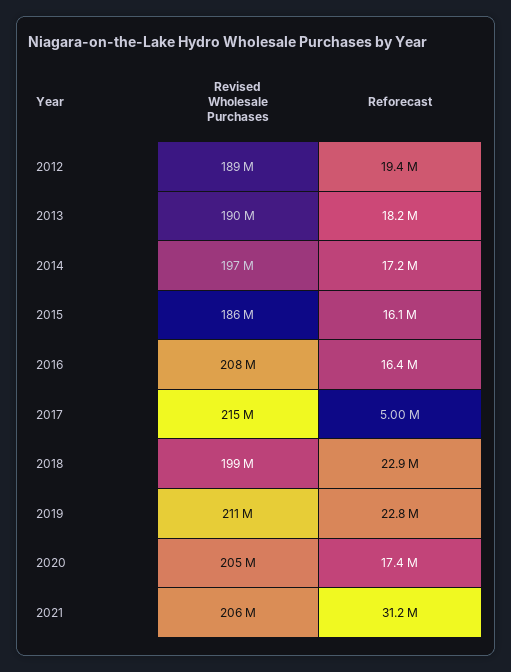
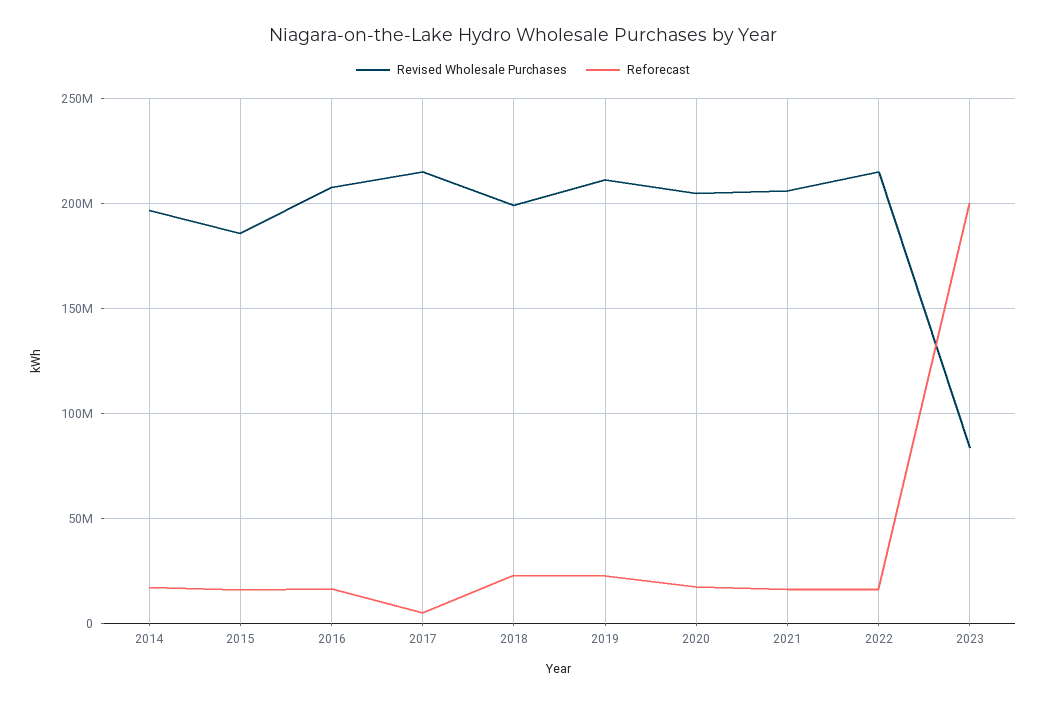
Revised Wholesale Purchases, 2012: 189000000 -> none
Reforecast, 2012: 19400000 -> none
Revised Wholesale Purchases, 2013: 190000000 -> none
Reforecast, 2013: 18200000 -> none
Reforecast, 2021: 31200000 -> 15000000
Revised Wholesale Purchases, 2022: none -> 215000000
Reforecast, 2022: none -> 15000000
Revised Wholesale Purchases, 2023: none -> 85000000
Reforecast, 2023: none -> 200000000

